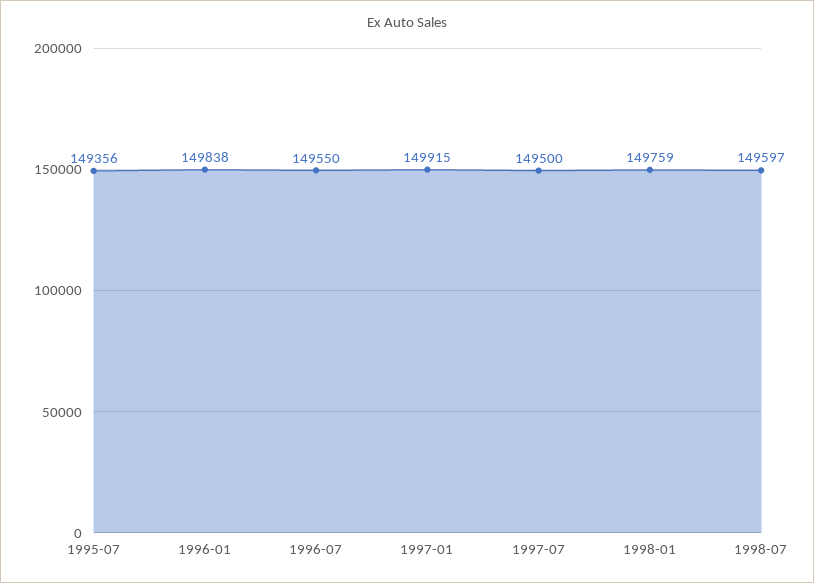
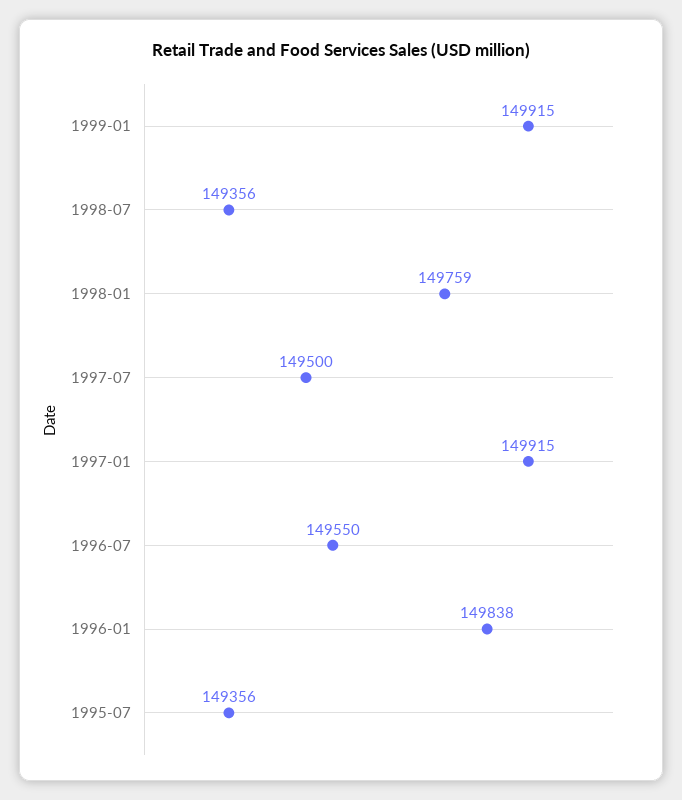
1998-07: 149597 -> 149356
1999-01: none -> 149915

